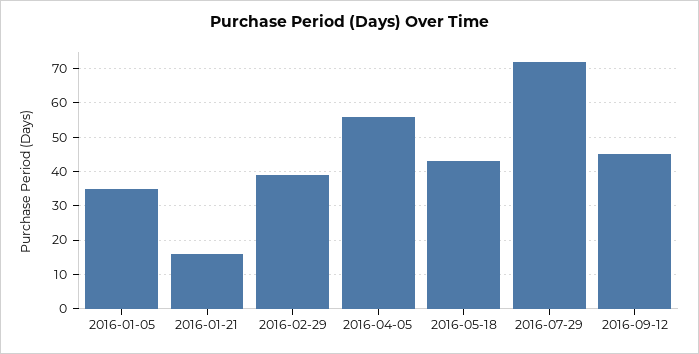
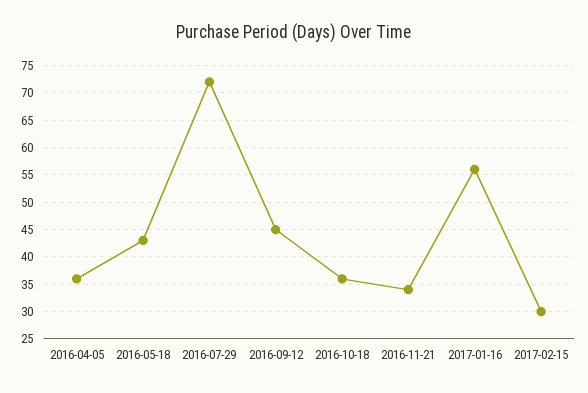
2016-01-05: 35 -> none
2016-01-21: 15 -> none
2016-02-29: 40 -> none
2016-04-05: 55 -> 35
2016-10-18: none -> 35
2016-11-21: none -> 35
2017-01-16: none -> 55
2017-02-15: none -> 30

